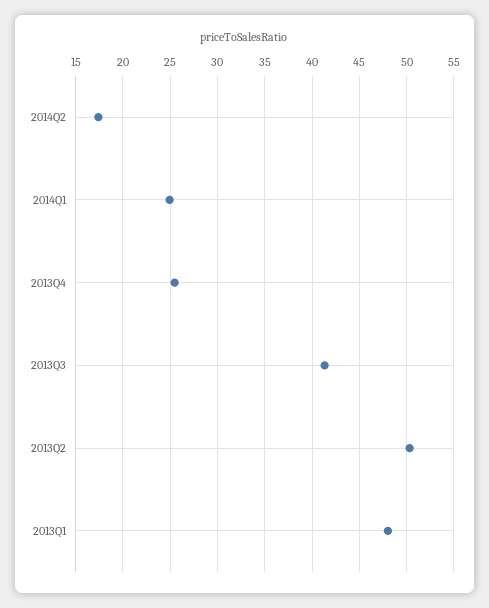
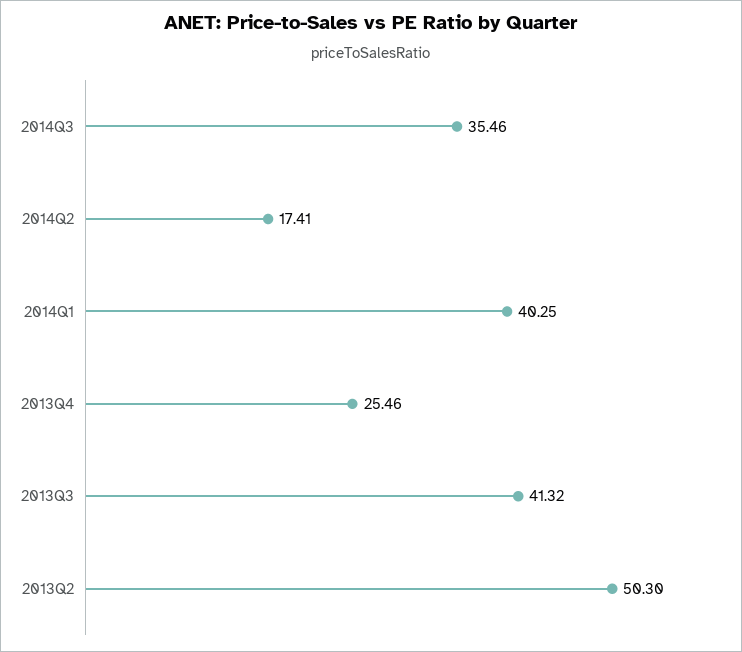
2014Q1: 25 -> 40.25
2013Q1: 48 -> none
2014Q3: none -> 35.46

